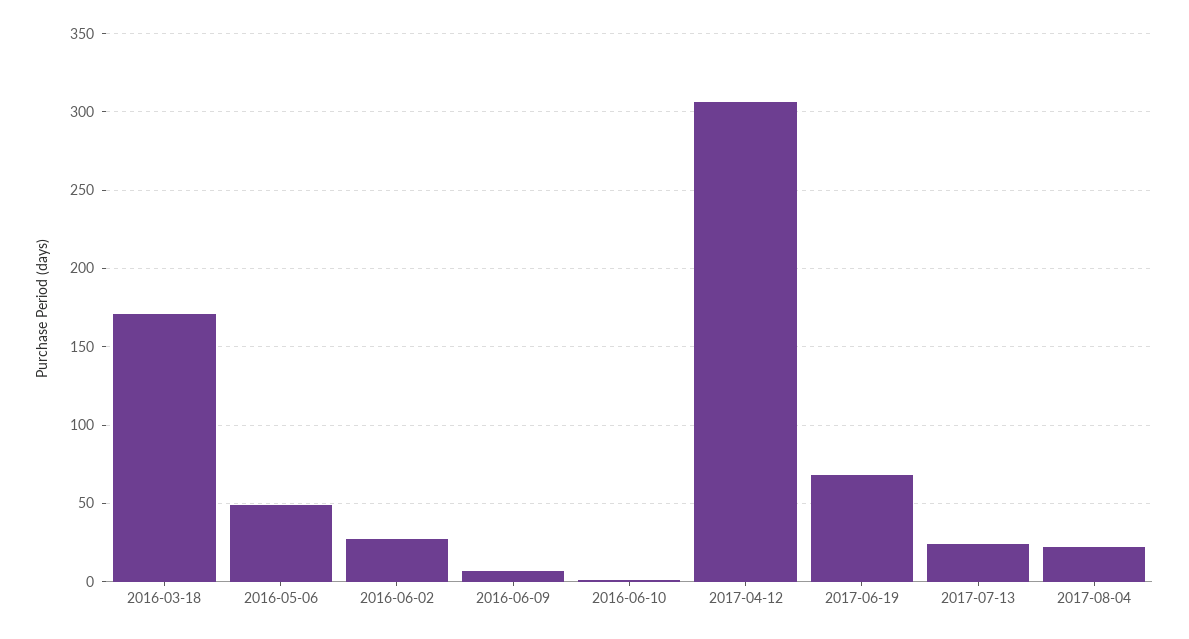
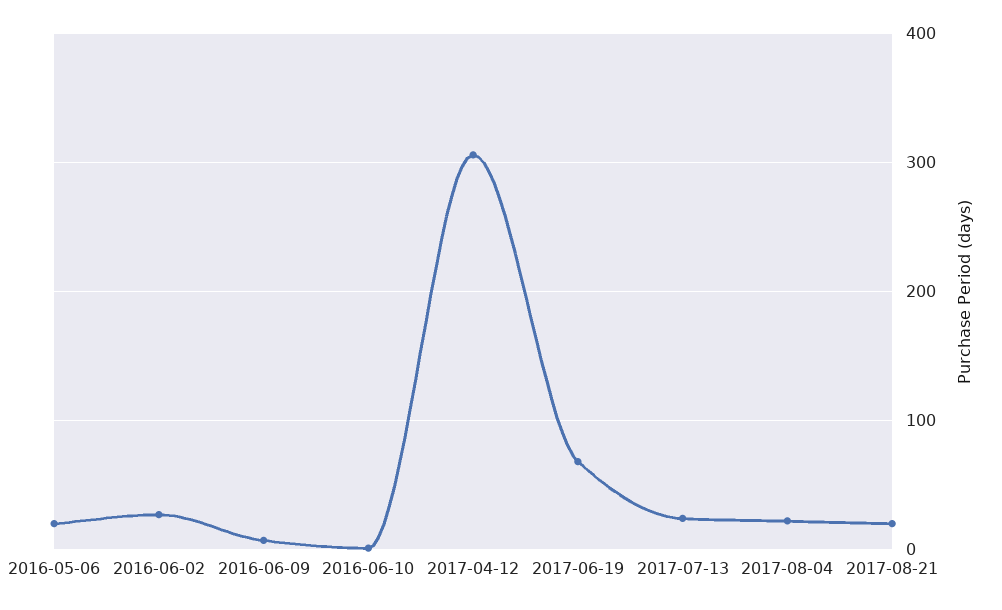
2016-03-18: 170 -> none
2016-05-06: 50 -> 20
2017-08-21: none -> 20

